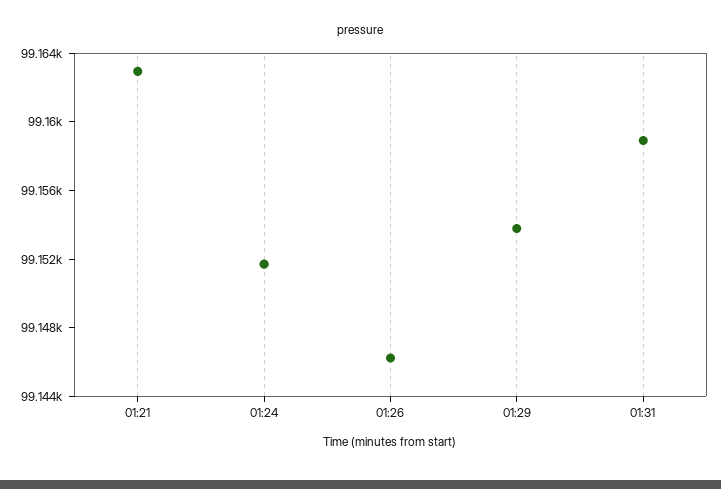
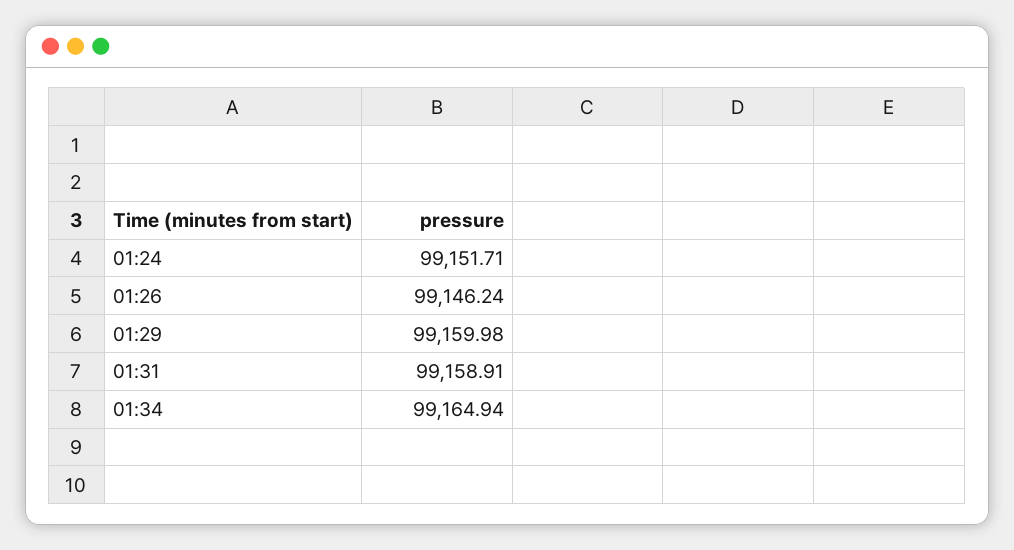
01:21: 99163 -> none
01:29: 99154 -> 99159.98
01:34: none -> 99164.94

